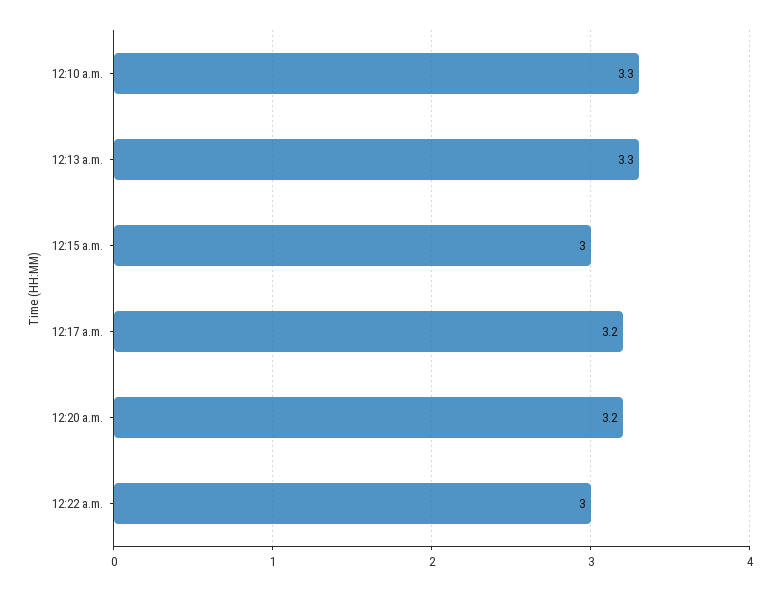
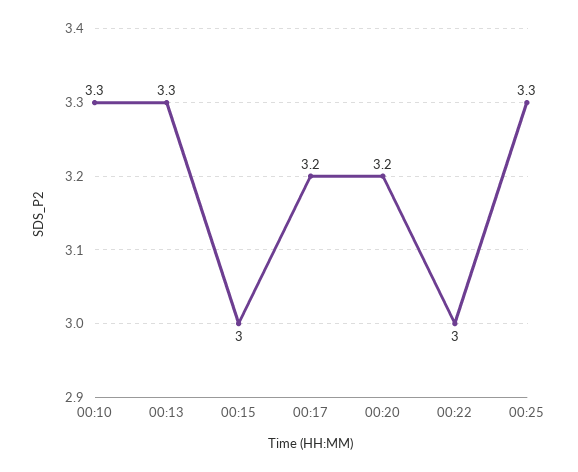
00:25: none -> 3.3

